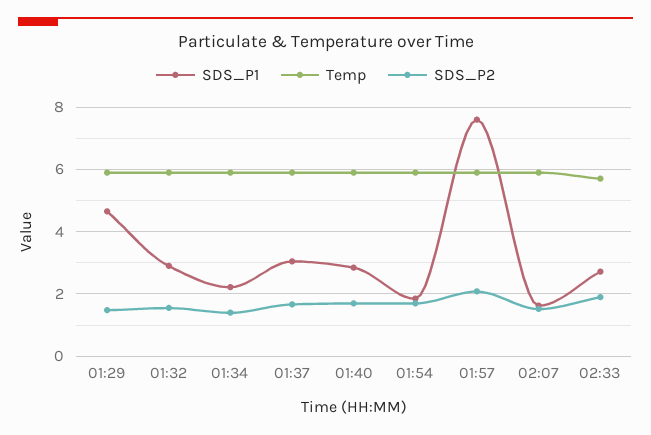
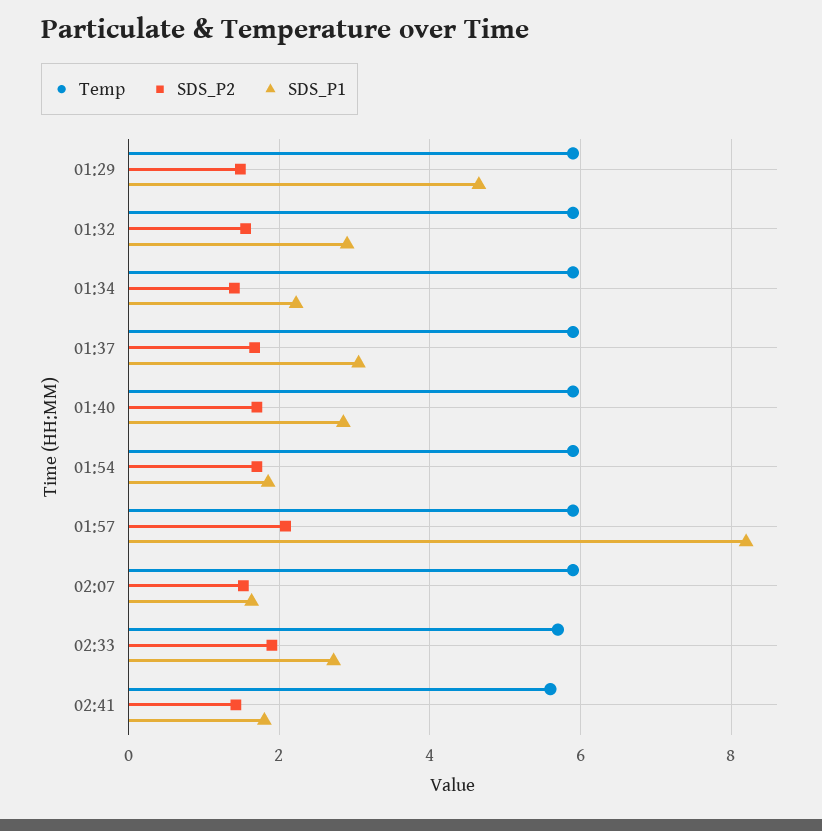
SDS_P1, 01:57: 7.6 -> 8.2
Temp, 02:41: none -> 5.6
SDS_P2, 02:41: none -> 1.4
SDS_P1, 02:41: none -> 1.8

